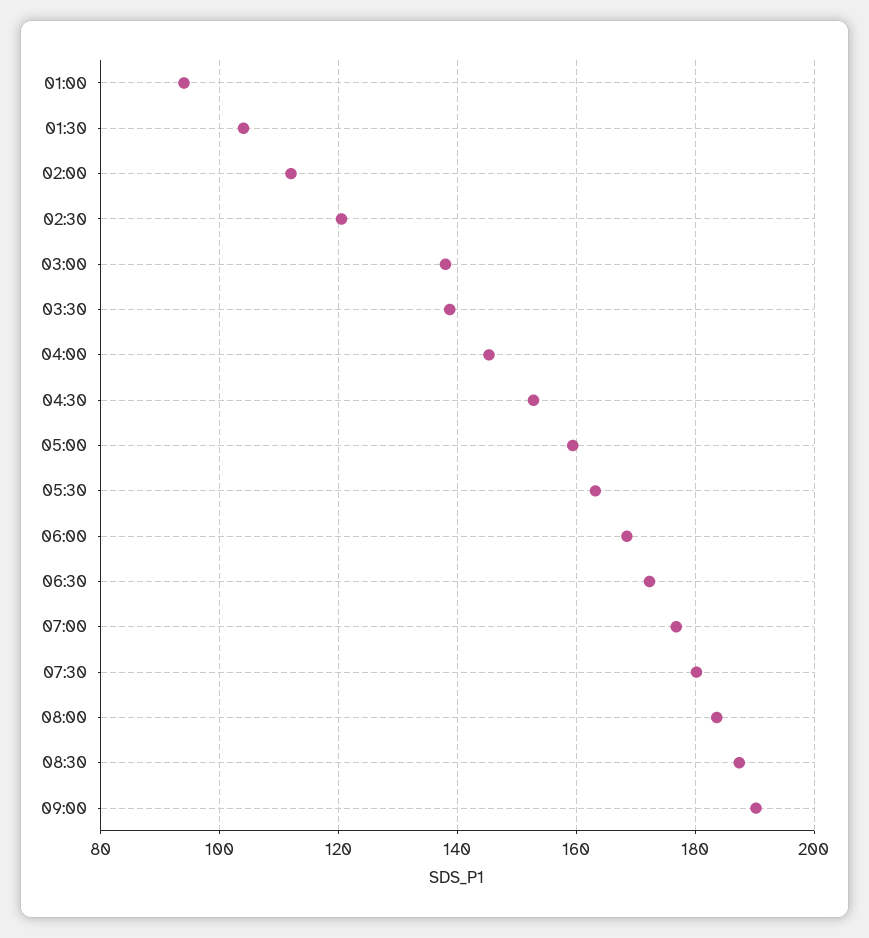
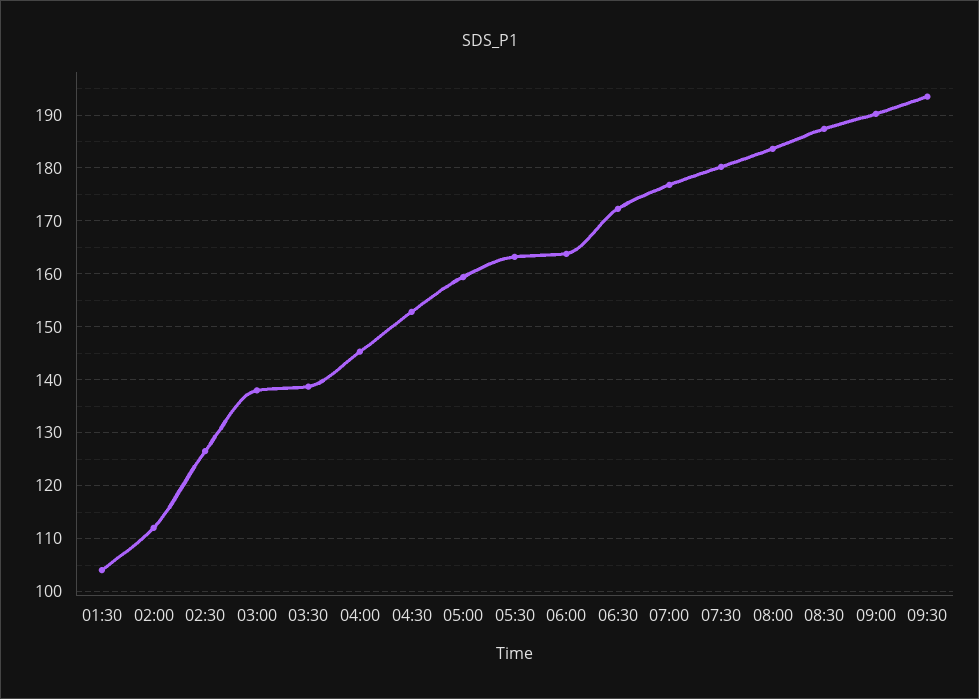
01:00: 94 -> none
02:30: 120 -> 126
06:00: 168 -> 164
09:30: none -> 194

